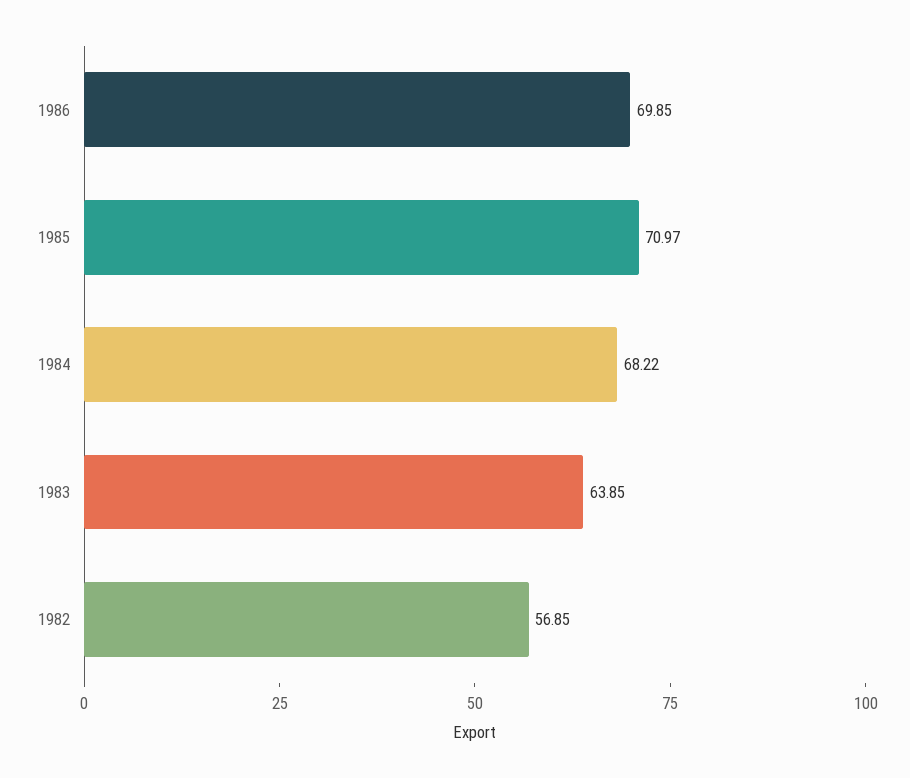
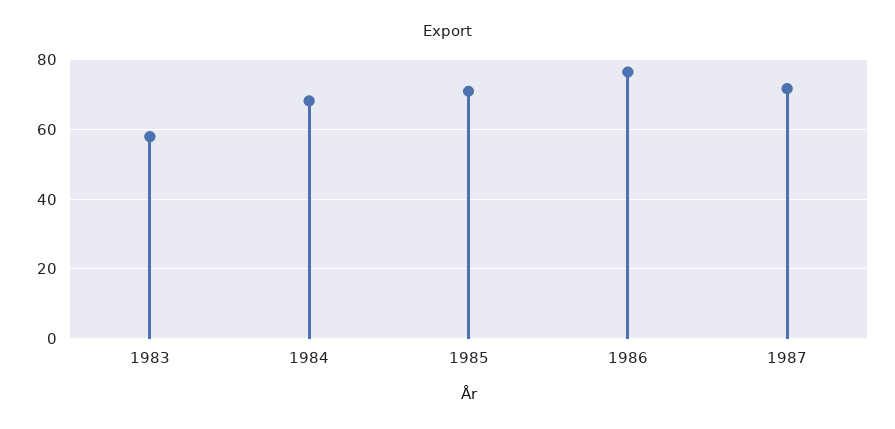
1986: 69.85 -> 76
1983: 63.85 -> 58
1982: 56.85 -> none
1987: none -> 72

